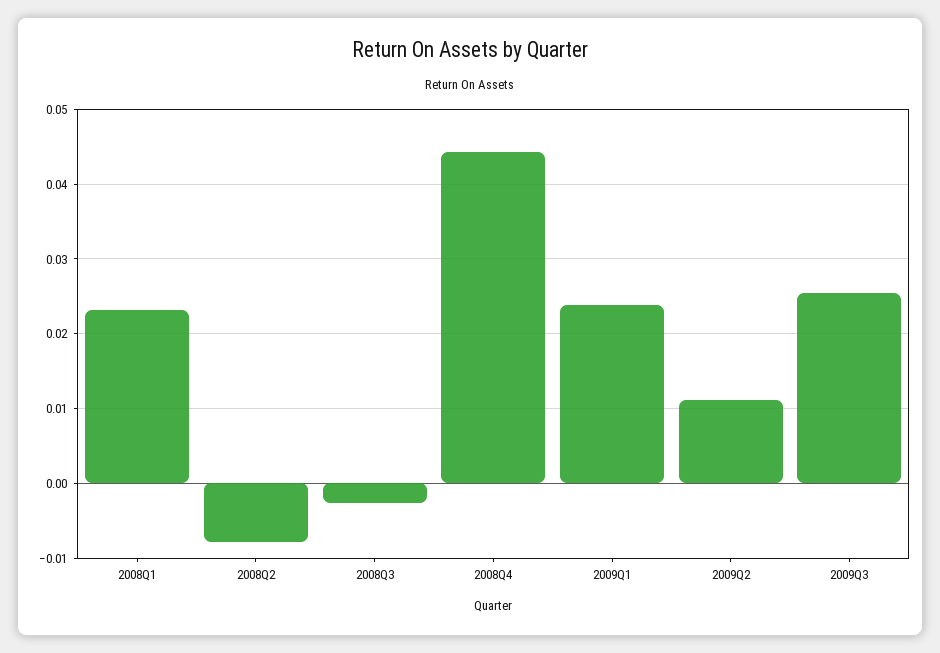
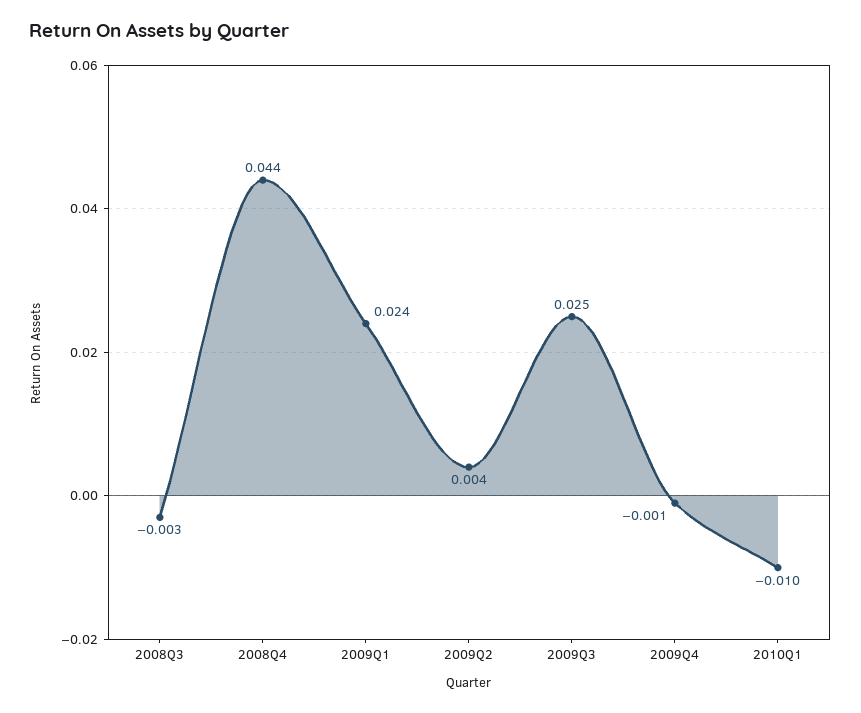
2008Q1: 0.023 -> none
2008Q2: -0.008 -> none
2009Q2: 0.011 -> 0.004
2009Q4: none -> -0.001
2010Q1: none -> -0.01

